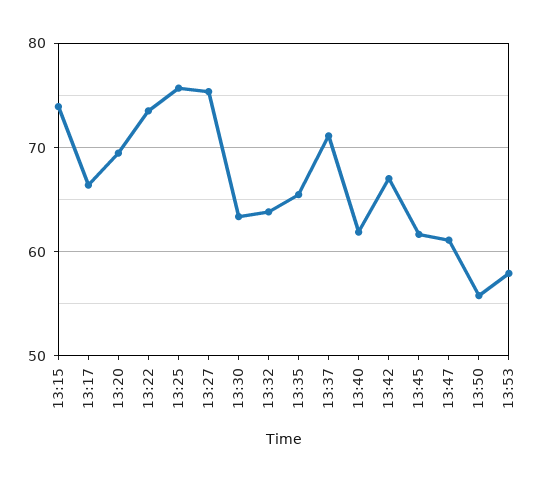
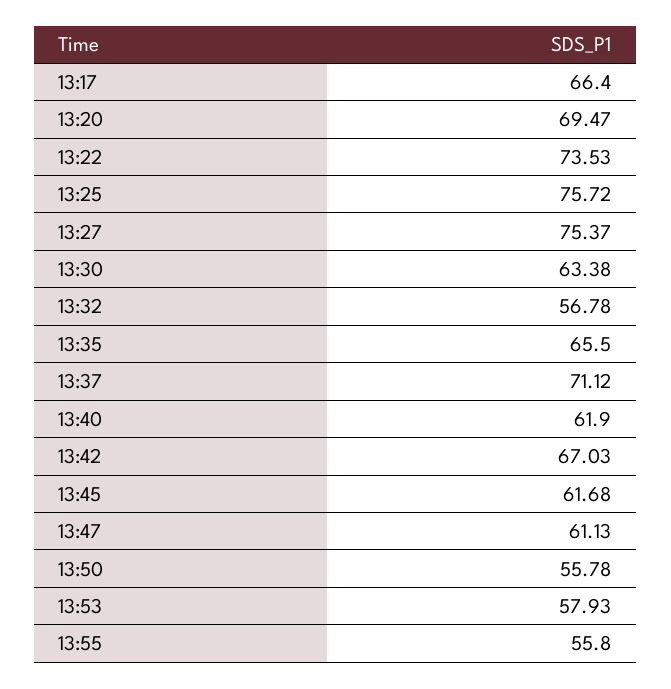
13:15: 74 -> none
13:32: 64 -> 56.78
13:55: none -> 55.8

